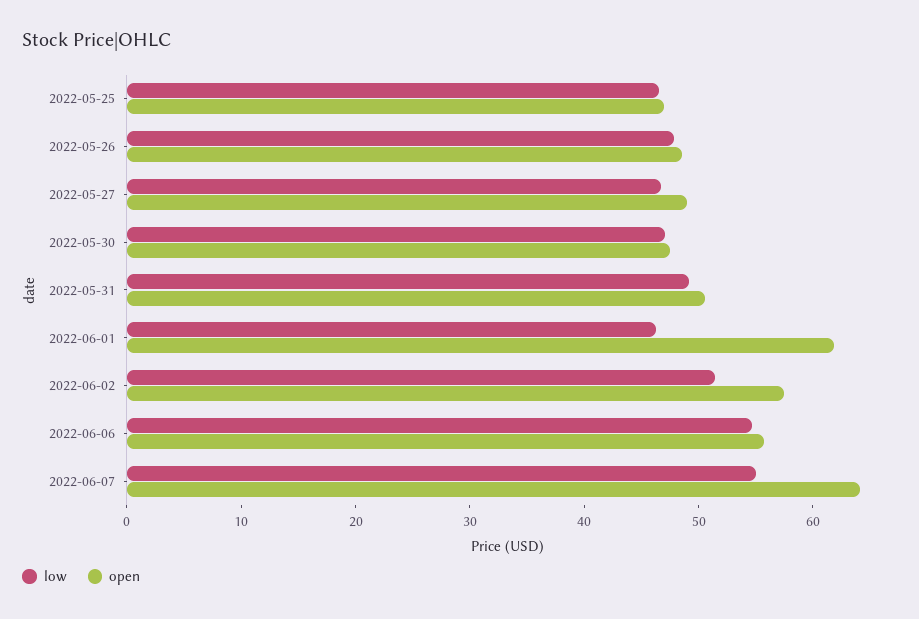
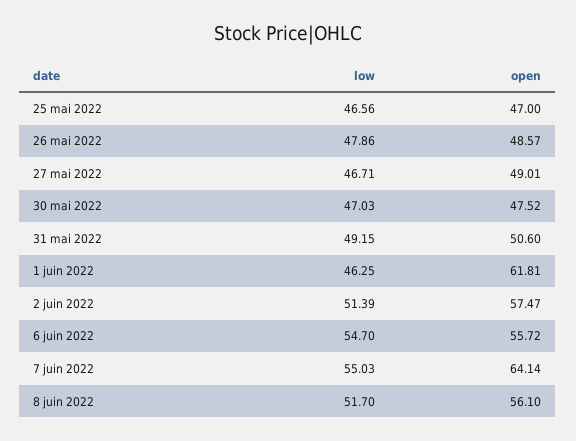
low, 8 juin 2022: none -> 51.7
open, 8 juin 2022: none -> 56.1

